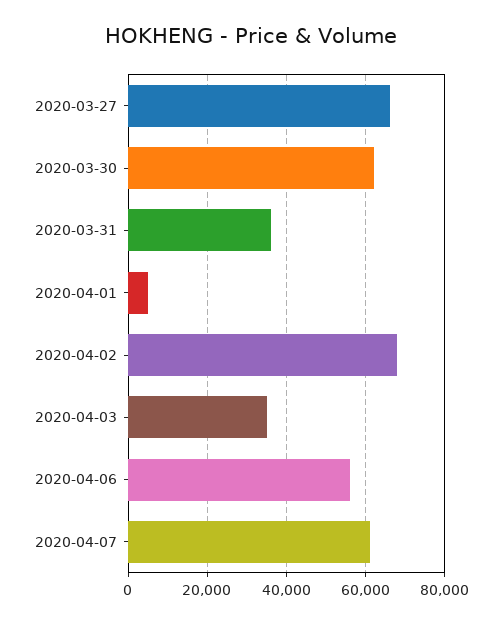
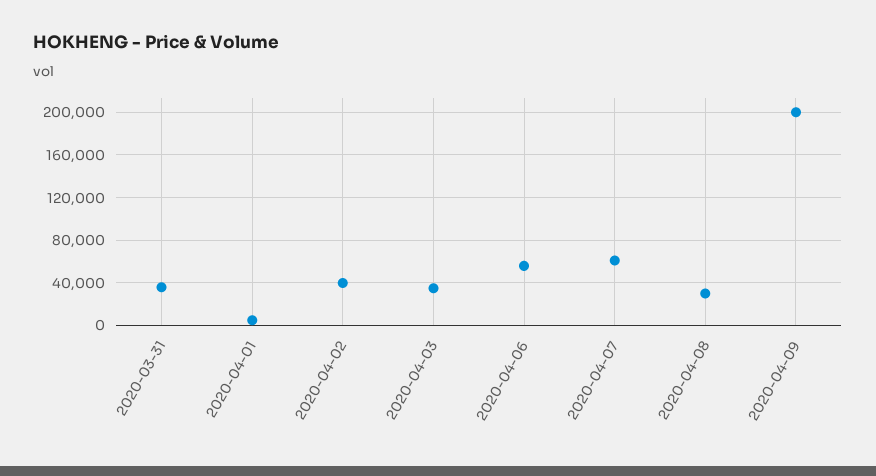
2020-03-27: 66000 -> none
2020-03-30: 62000 -> none
2020-04-02: 68000 -> 40000
2020-04-08: none -> 30000
2020-04-09: none -> 200000

